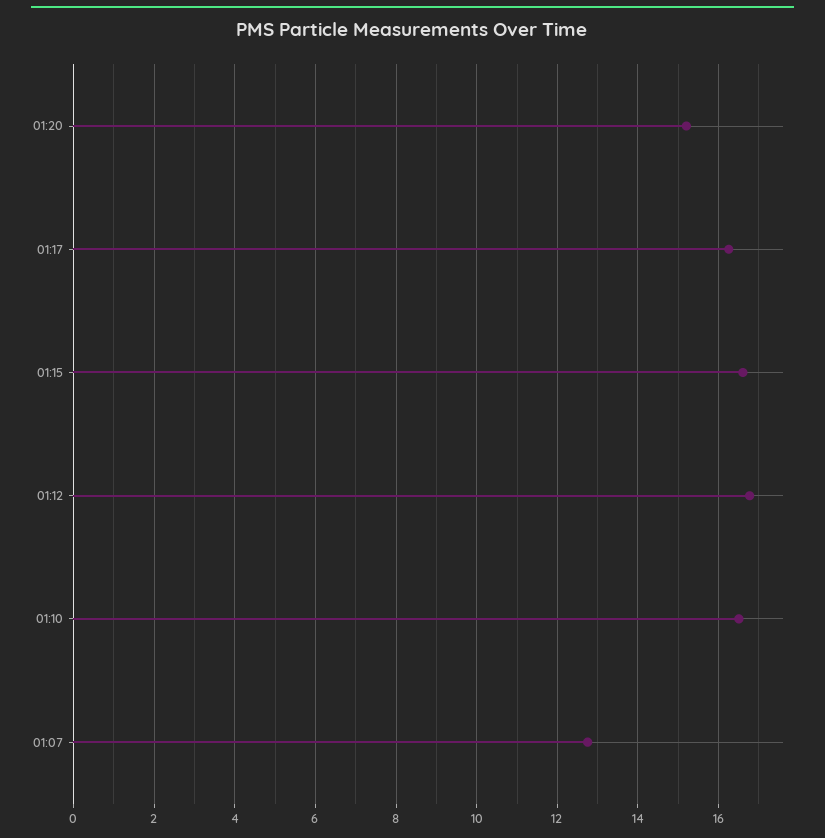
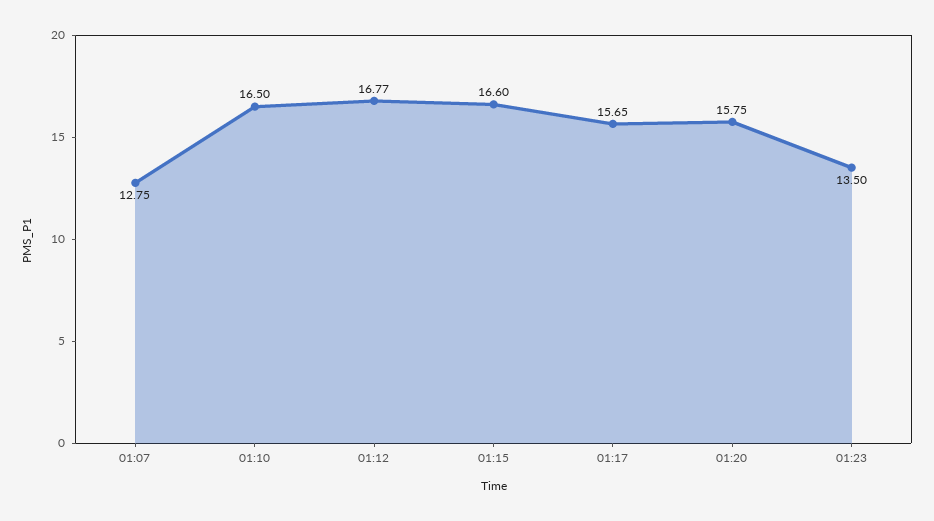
01:20: 15.2 -> 15.75
01:17: 16.2 -> 15.65
01:23: none -> 13.5

